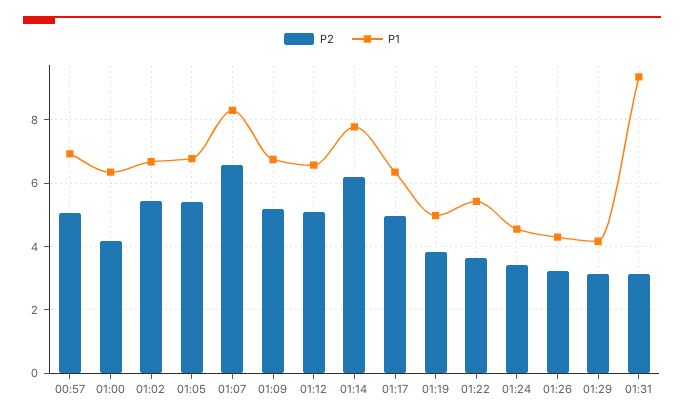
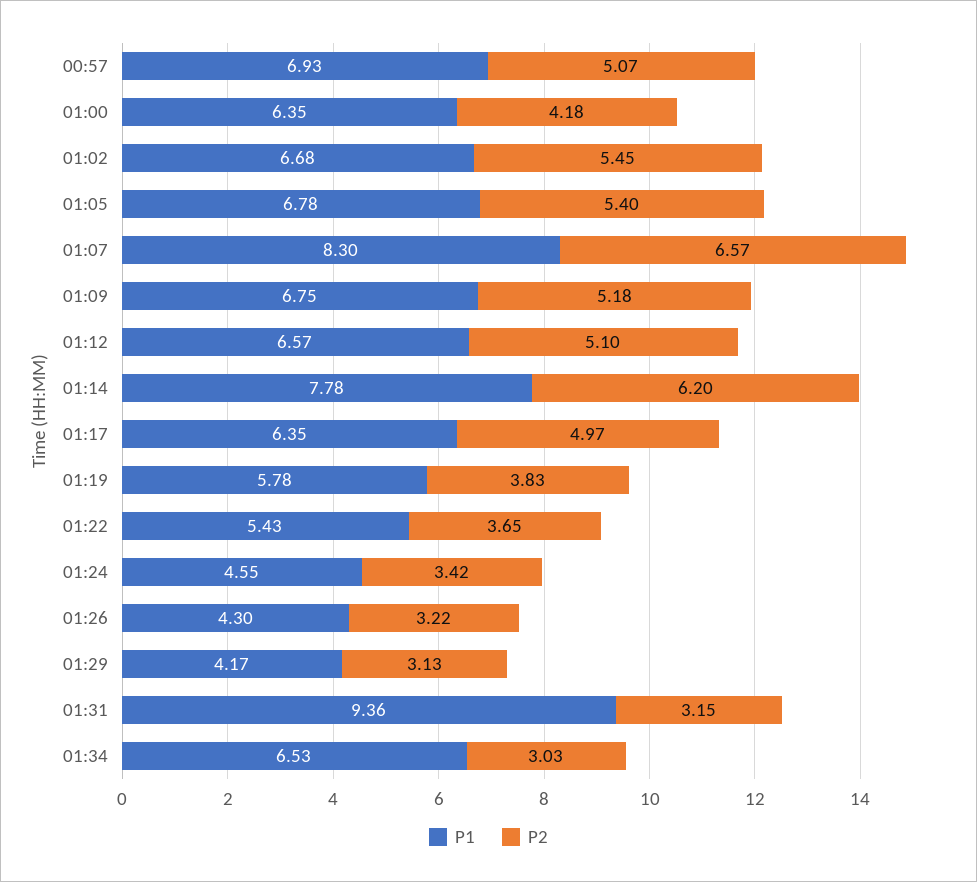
P1, 01:19: 5 -> 5.78
P1, 01:34: none -> 6.53
P2, 01:34: none -> 3.03

